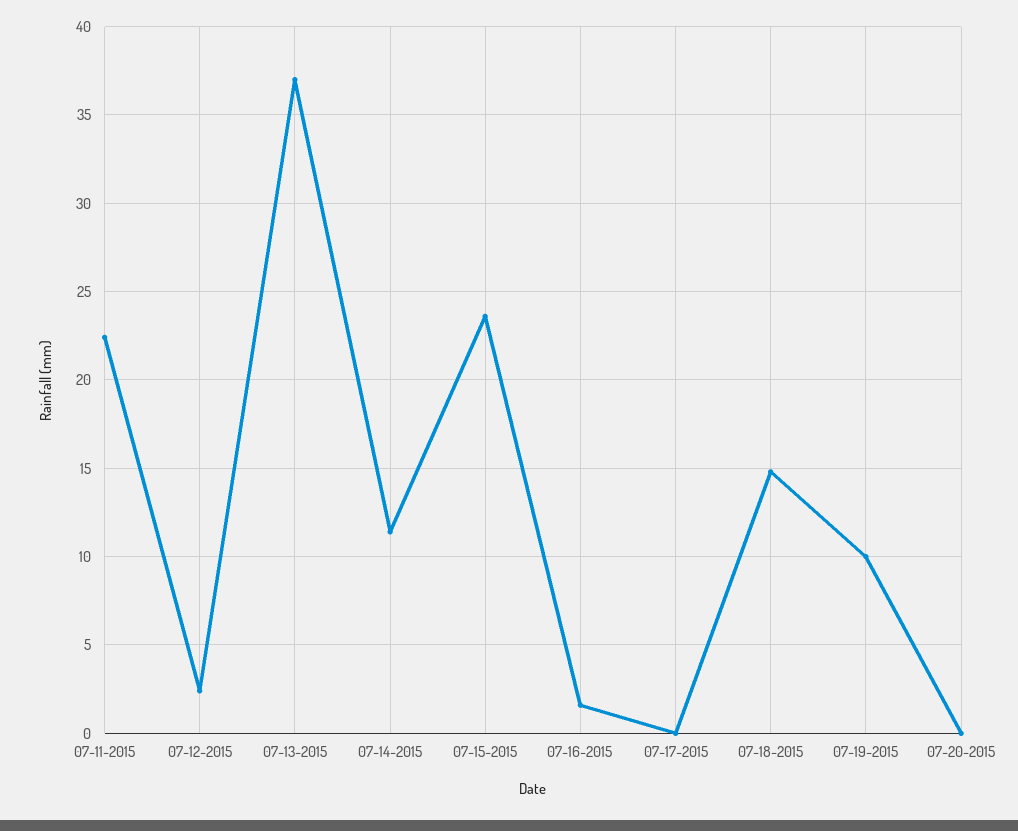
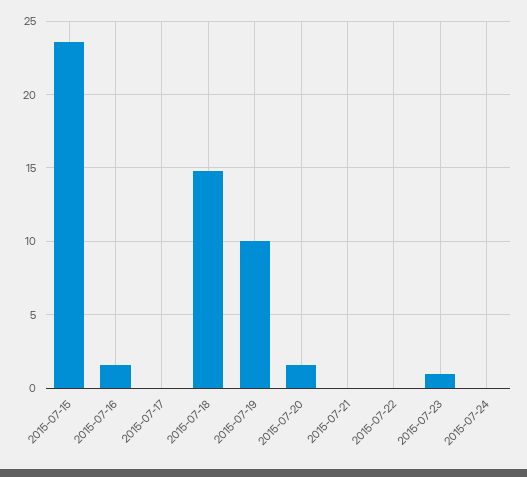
07-11-2015: 22.5 -> none
07-12-2015: 2.5 -> none
07-13-2015: 37 -> none
07-14-2015: 11.5 -> none
07-20-2015: 0 -> 1.5
2015-07-21: none -> 0
2015-07-22: none -> 0
2015-07-23: none -> 1
2015-07-24: none -> 0

